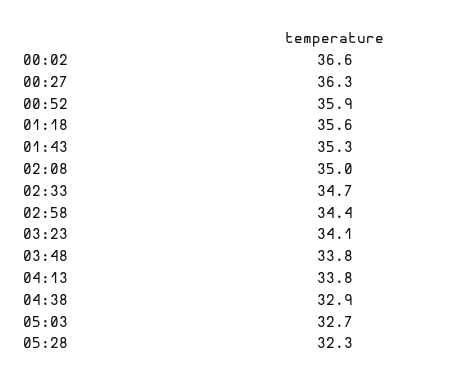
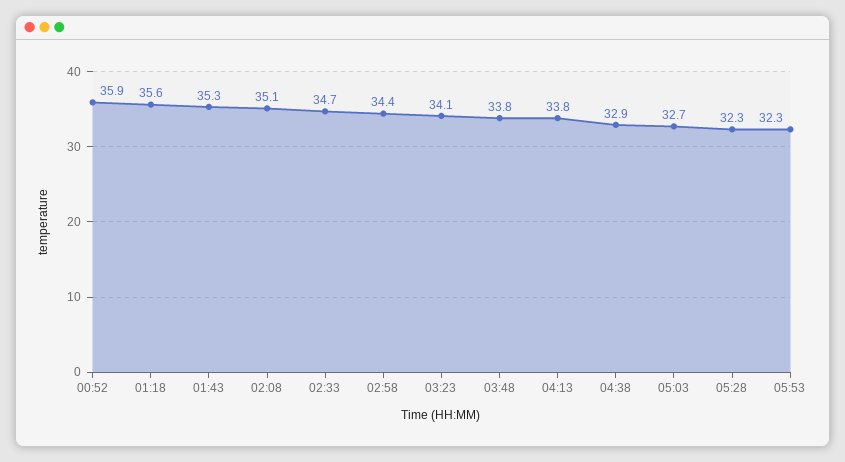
00:02: 36.6 -> none
00:27: 36.3 -> none
02:08: 35 -> 35.1
05:53: none -> 32.3

